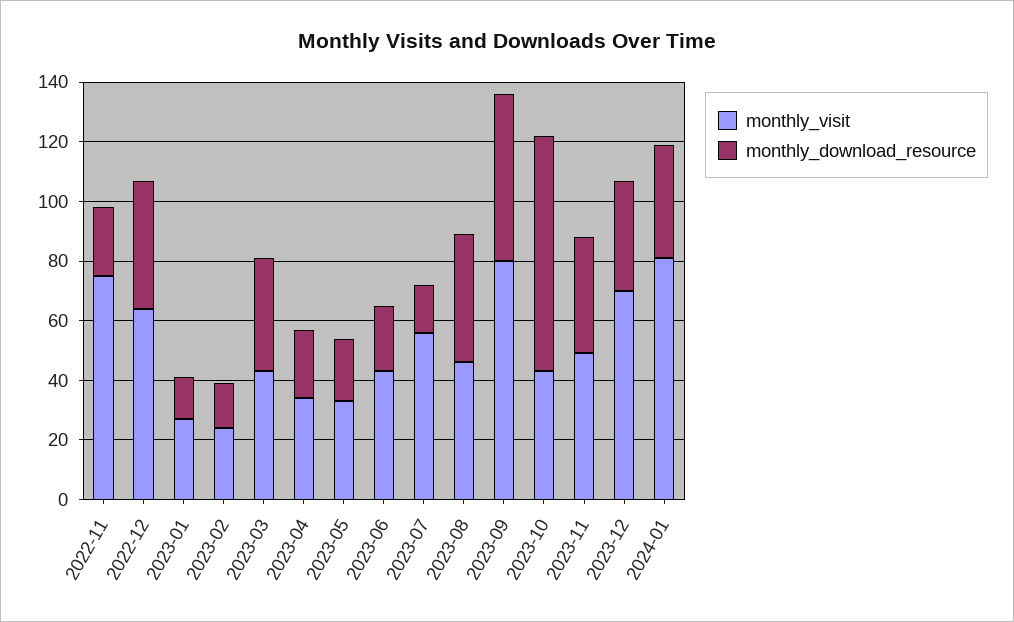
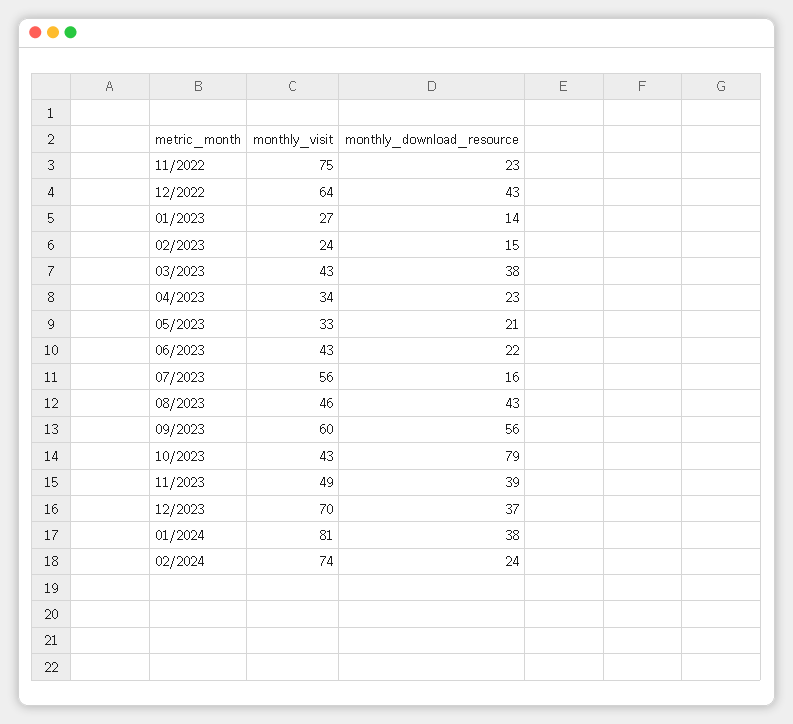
monthly_visit, 2023-09: 80 -> 60
monthly_visit, 02/2024: none -> 74
monthly_download_resource, 02/2024: none -> 24

